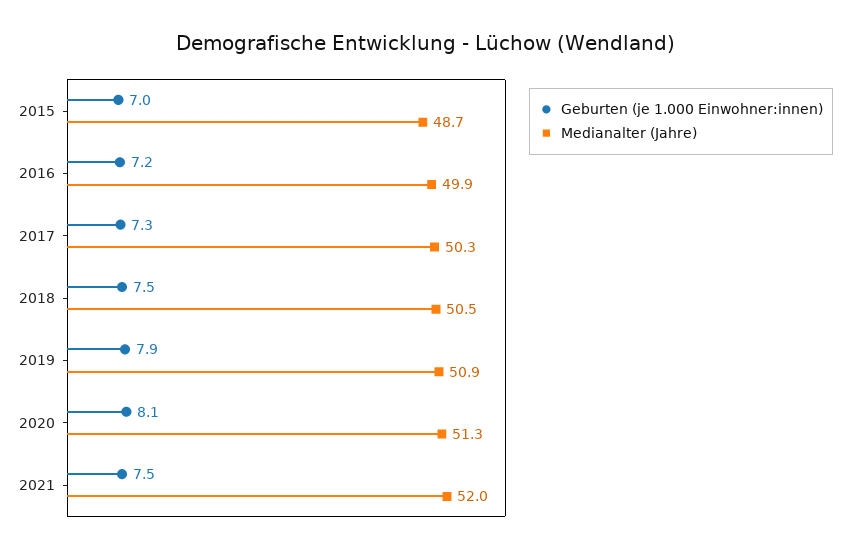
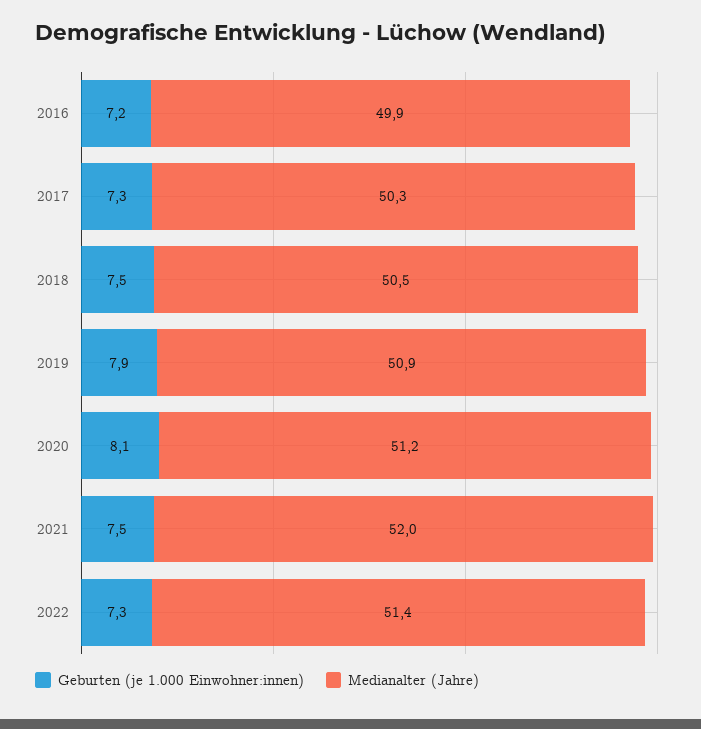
Geburten (je 1.000 Einwohner:innen), 2015: 7 -> none
Medianalter (Jahre), 2015: 48.7 -> none
Medianalter (Jahre), 2020: 51.3 -> 51.2
Geburten (je 1.000 Einwohner:innen), 2022: none -> 7.3
Medianalter (Jahre), 2022: none -> 51.4

